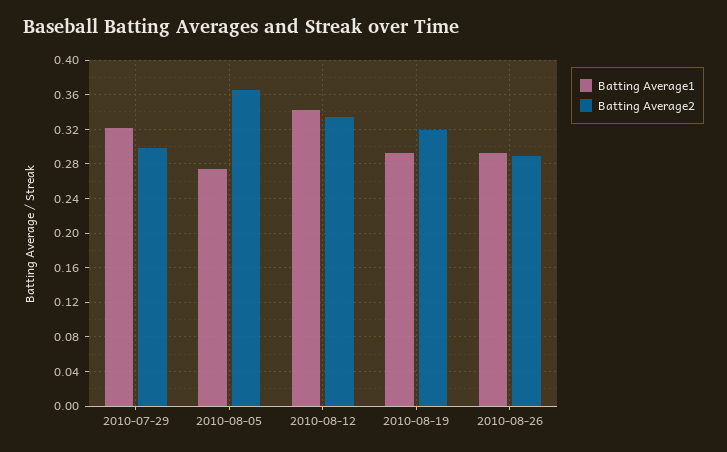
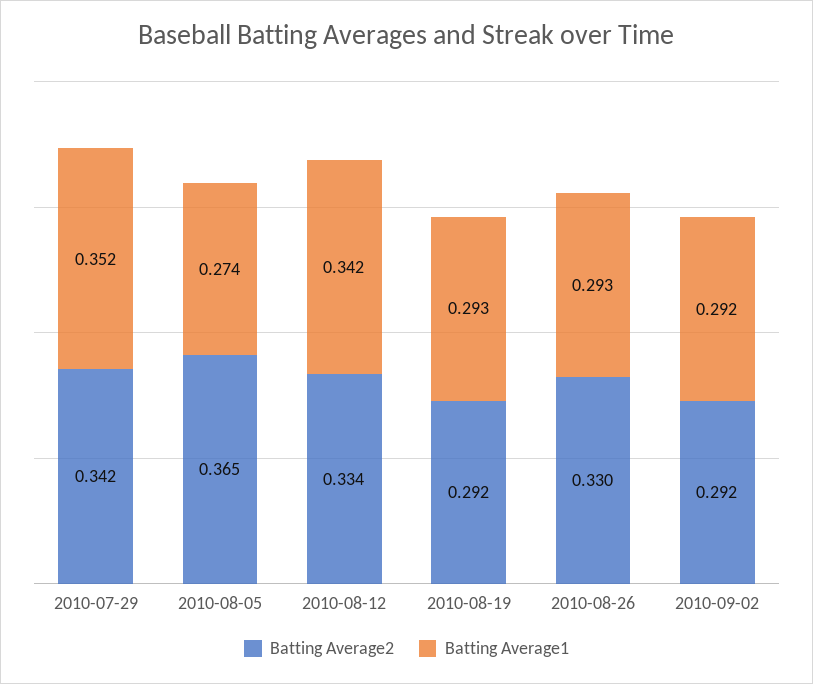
Batting Average1, 2010-07-29: 0.32 -> 0.352
Batting Average2, 2010-07-29: 0.3 -> 0.342
Batting Average2, 2010-08-19: 0.32 -> 0.292
Batting Average2, 2010-08-26: 0.29 -> 0.33
Batting Average2, 2010-09-02: none -> 0.292
Batting Average1, 2010-09-02: none -> 0.292

